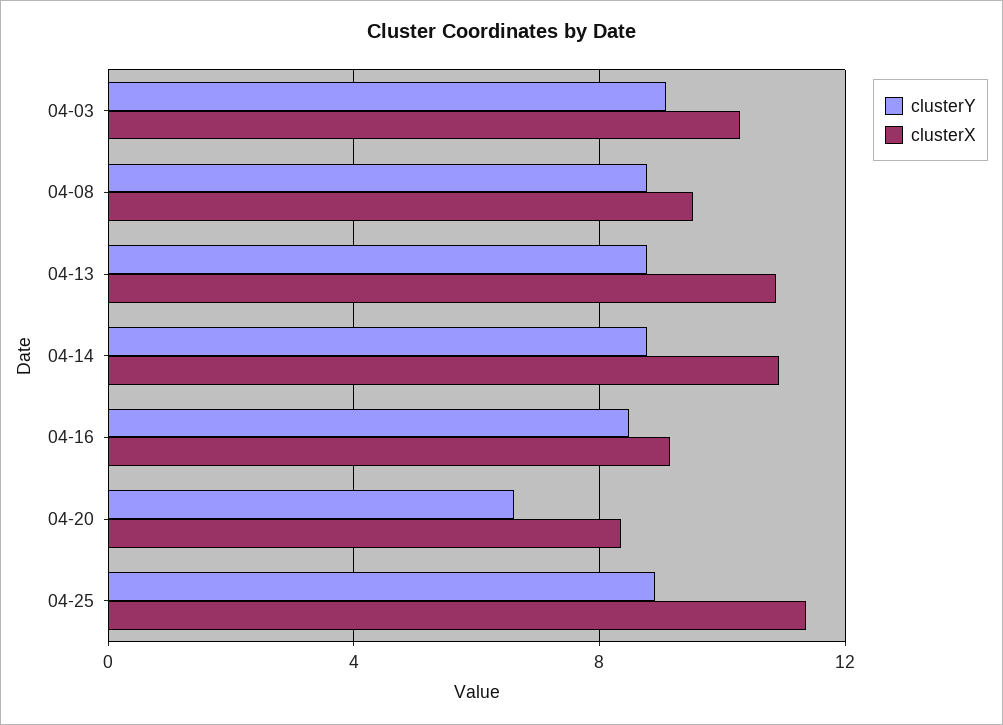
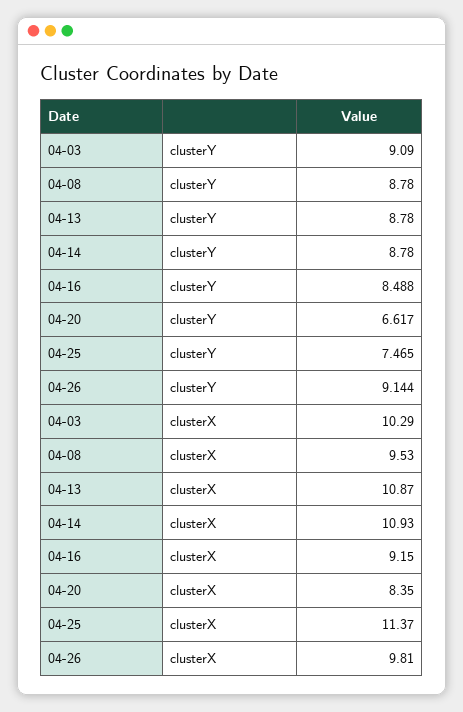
clusterY, 04-25: 9 -> 7.465
clusterY, 04-26: none -> 9.144
clusterX, 04-26: none -> 9.81

